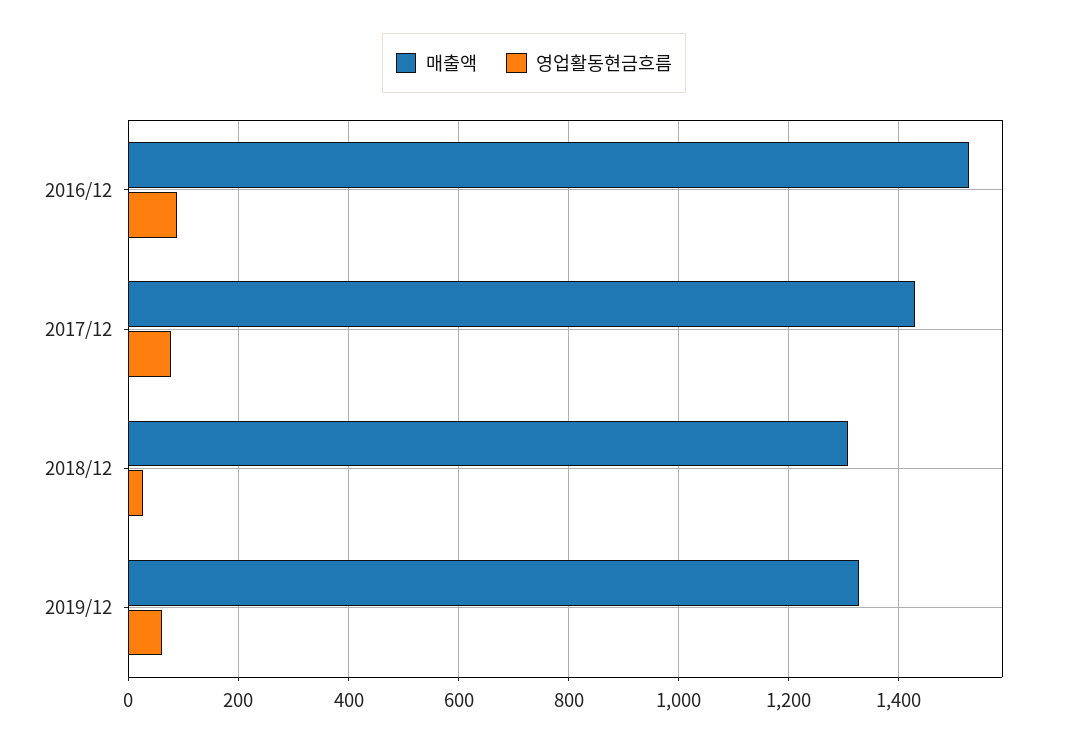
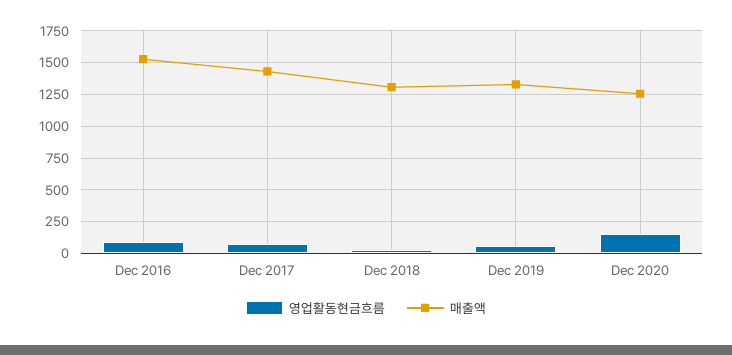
영업활동현금흐름, Dec 2020: none -> 150
매출액, Dec 2020: none -> 1250

